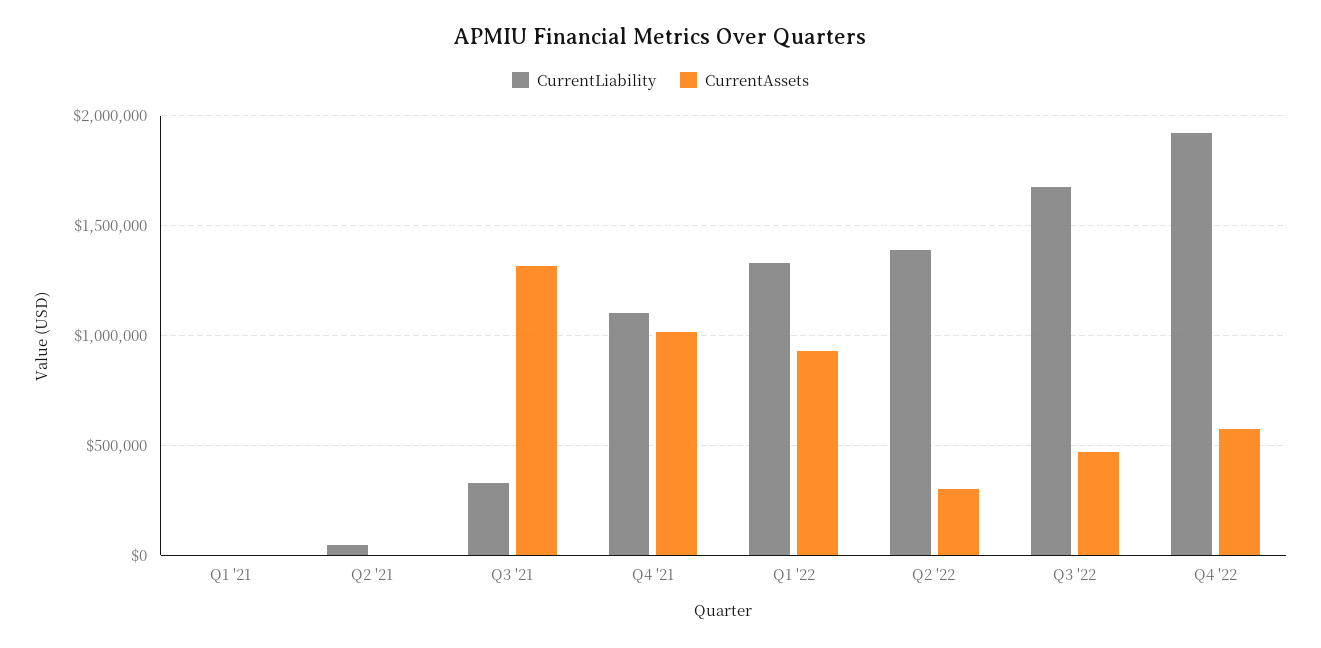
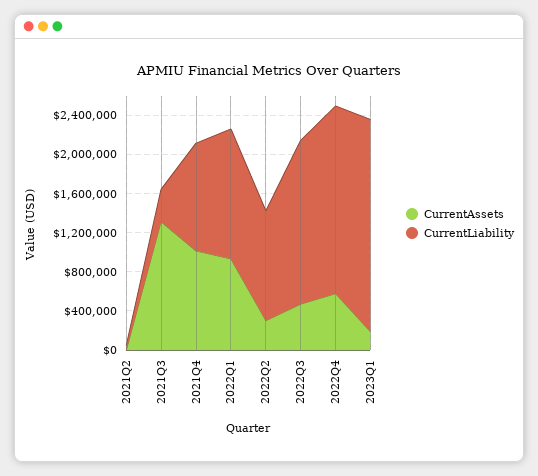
CurrentLiability, Q1 '21: 0 -> none
CurrentAssets, Q1 '21: 0 -> none
CurrentLiability, Q2 '22: 1400000 -> 1100000
CurrentAssets, 2023Q1: none -> 200000
CurrentLiability, 2023Q1: none -> 2200000

